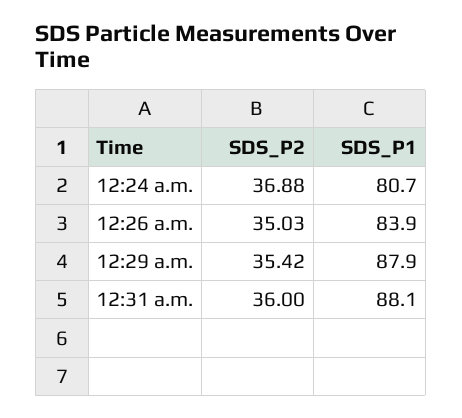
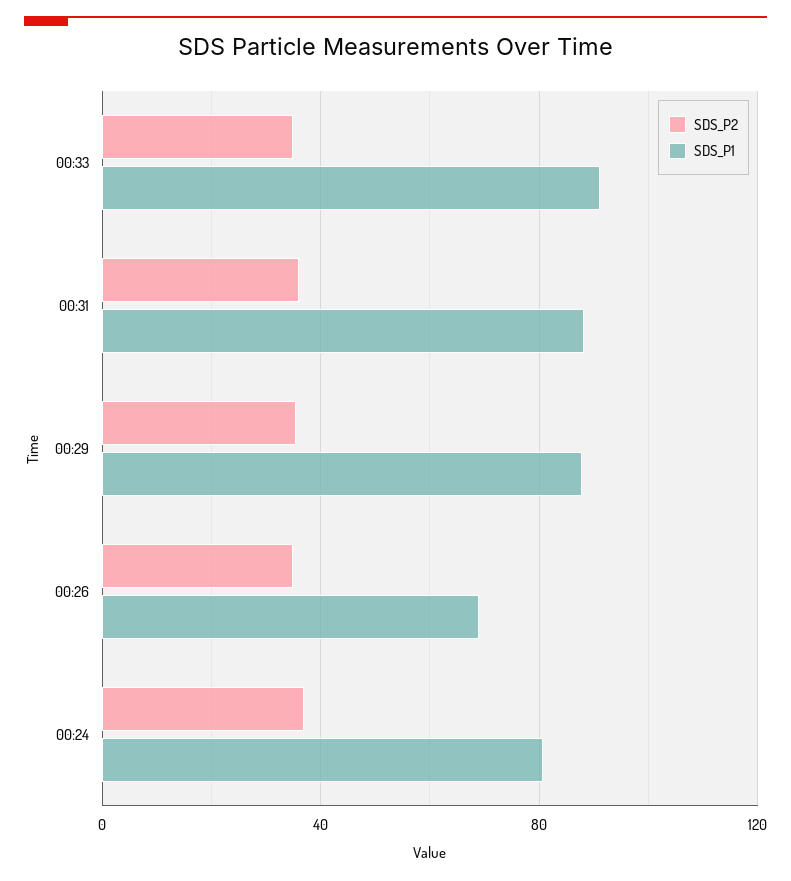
SDS_P1, 12:26 a.m.: 83.9 -> 70
SDS_P2, 00:33: none -> 35
SDS_P1, 00:33: none -> 90

